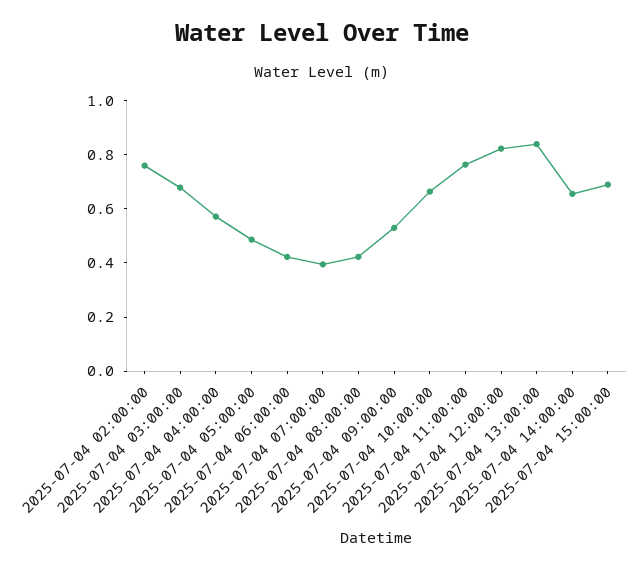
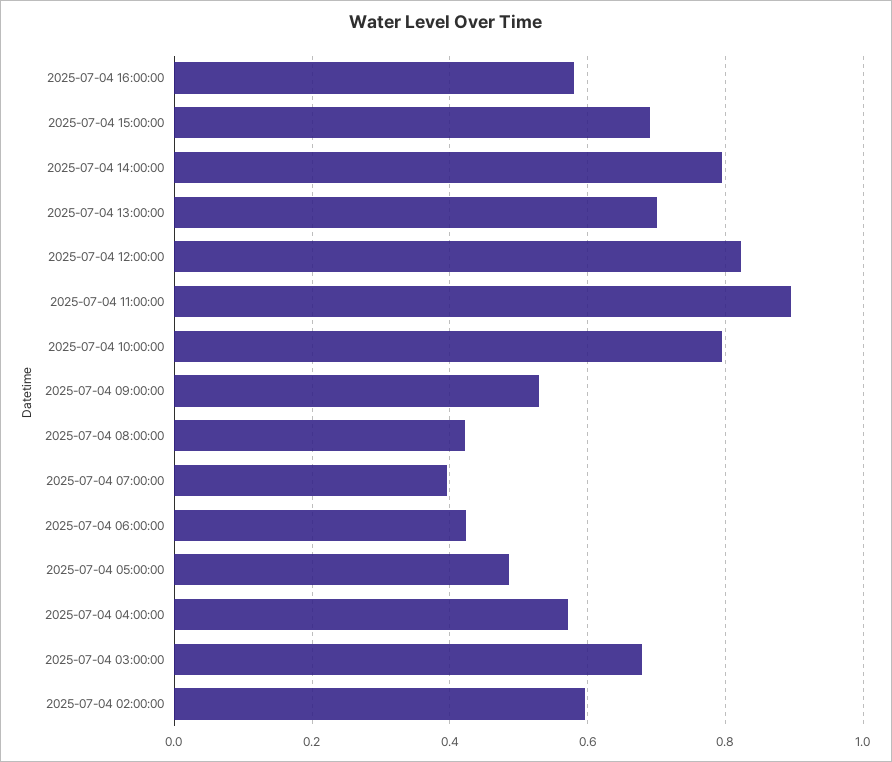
2025-07-04 02:00:00: 0.75 -> 0.6
2025-07-04 10:00:00: 0.65 -> 0.8
2025-07-04 11:00:00: 0.75 -> 0.9
2025-07-04 13:00:00: 0.85 -> 0.7
2025-07-04 14:00:00: 0.65 -> 0.8
2025-07-04 16:00:00: none -> 0.58

